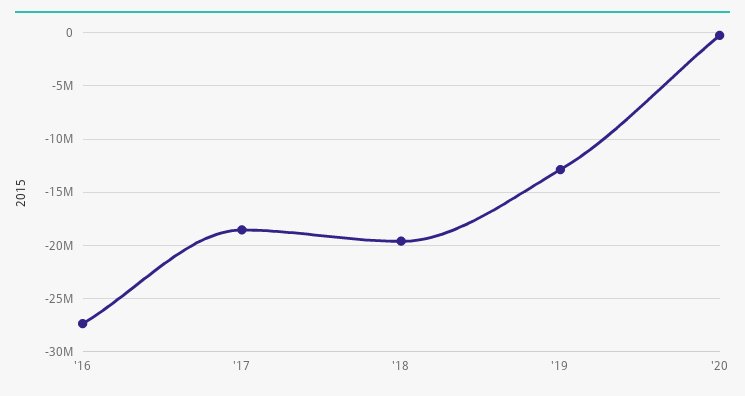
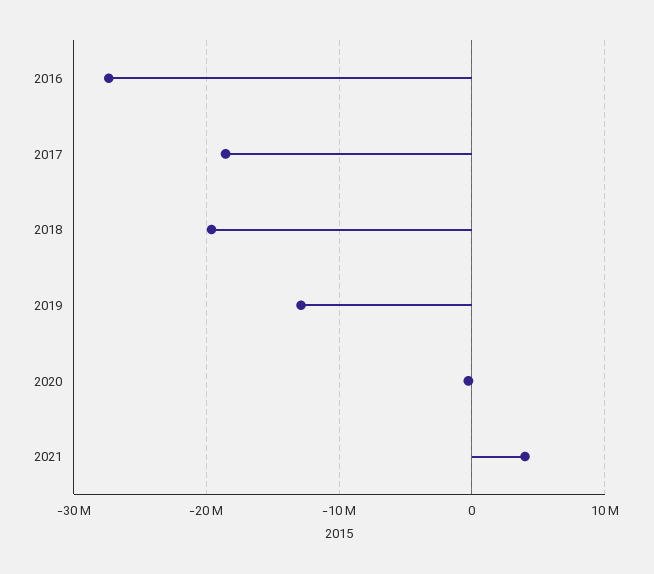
2021: none -> 4000000

